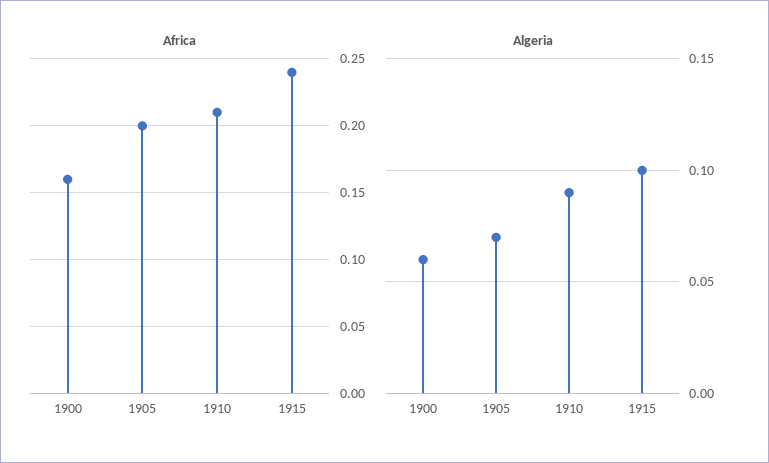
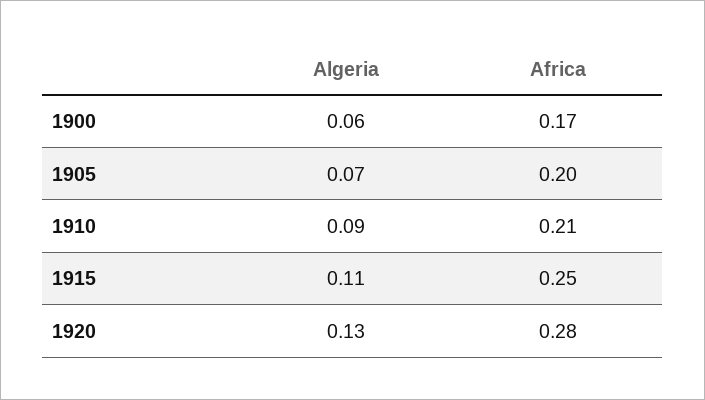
Africa, 1900: 0.16 -> 0.17
Africa, 1915: 0.24 -> 0.25
Algeria, 1915: 0.1 -> 0.11
Algeria, 1920: none -> 0.13
Africa, 1920: none -> 0.28

